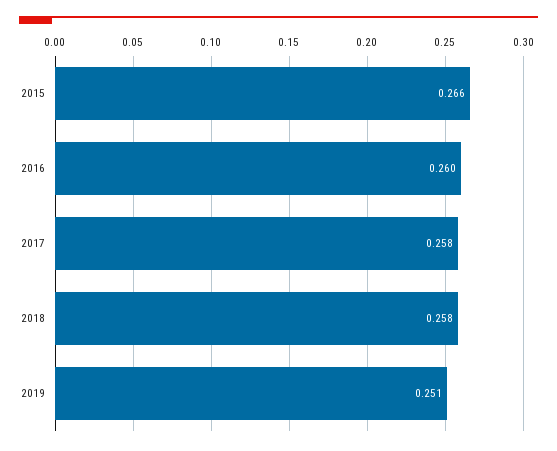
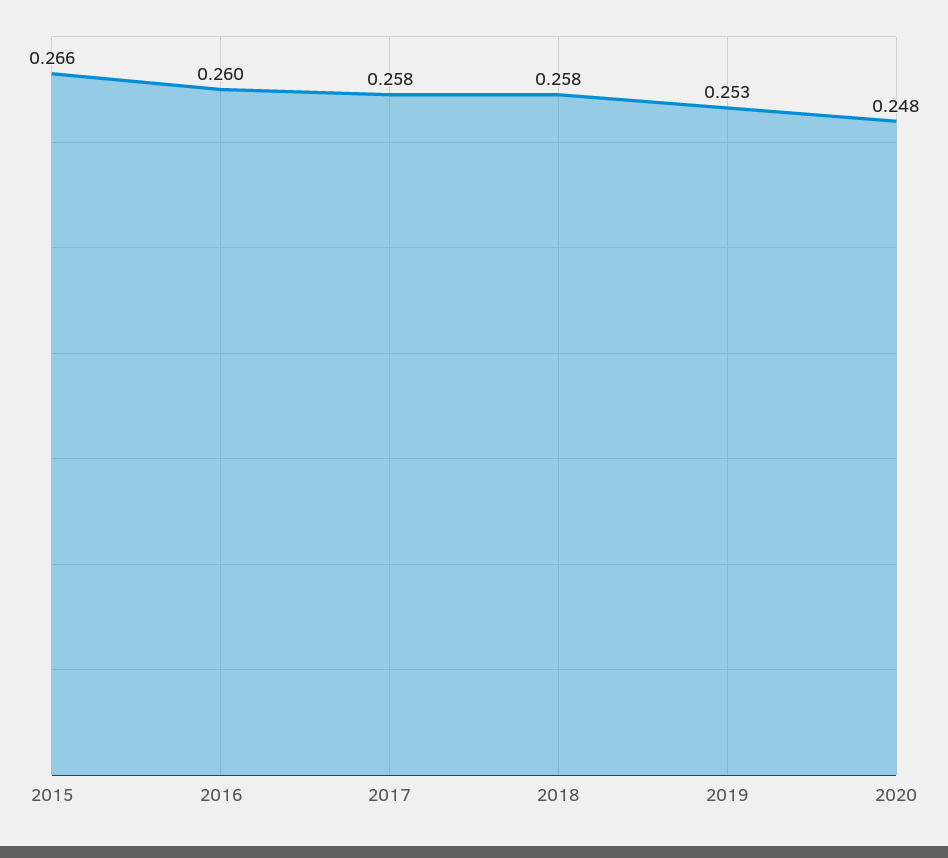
2019: 0.251 -> 0.253
2020: none -> 0.248

